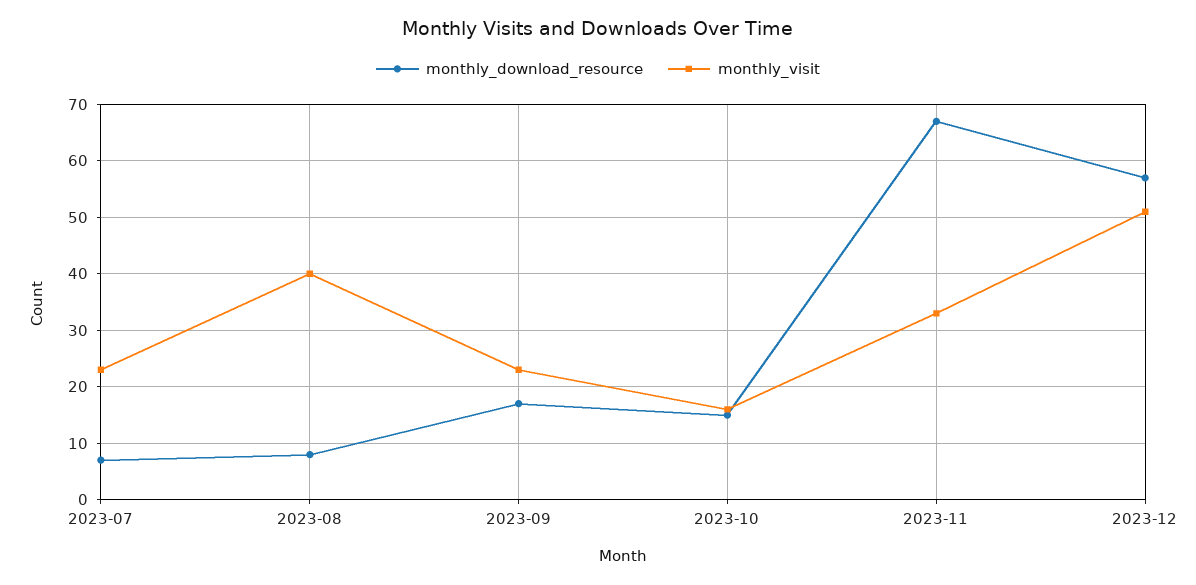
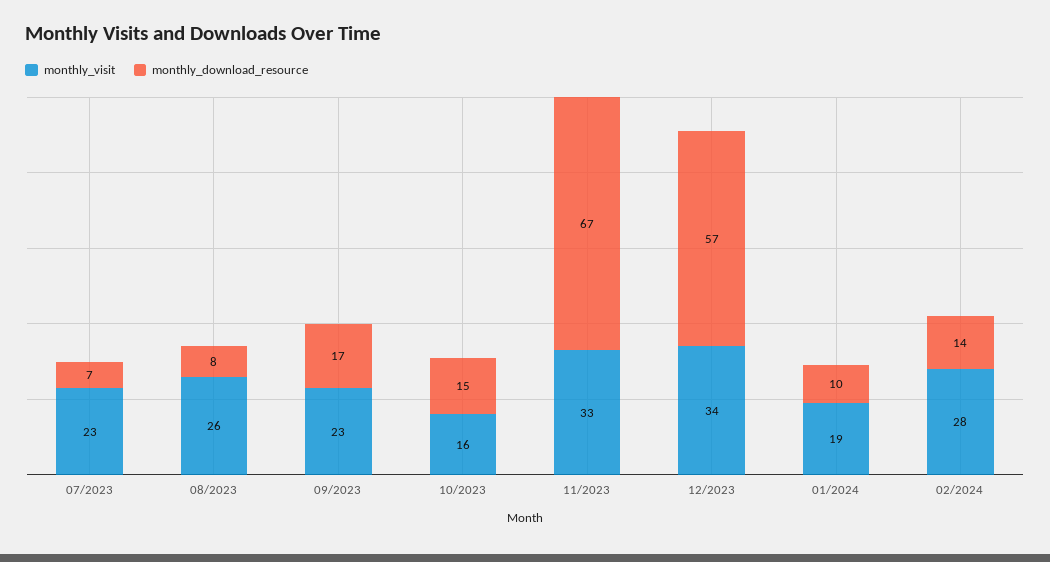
monthly_visit, 2023-08: 40 -> 26
monthly_visit, 2023-12: 50 -> 34
monthly_visit, 01/2024: none -> 19
monthly_download_resource, 01/2024: none -> 10
monthly_visit, 02/2024: none -> 28
monthly_download_resource, 02/2024: none -> 14

